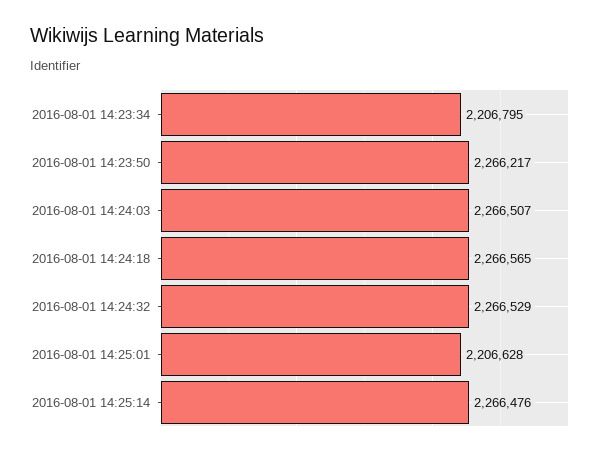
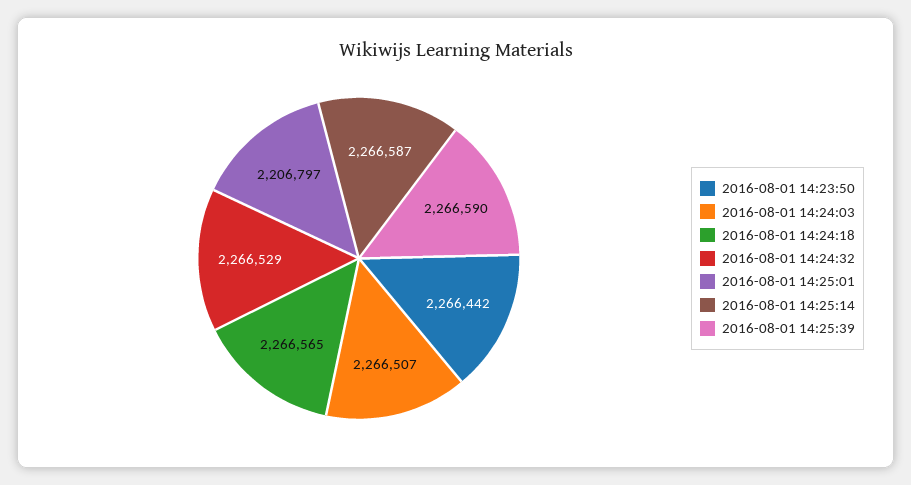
2016-08-01 14:23:34: 2206795 -> none
2016-08-01 14:23:50: 2266217 -> 2266442
2016-08-01 14:25:01: 2206628 -> 2206797
2016-08-01 14:25:14: 2266476 -> 2266587
2016-08-01 14:25:39: none -> 2266590

